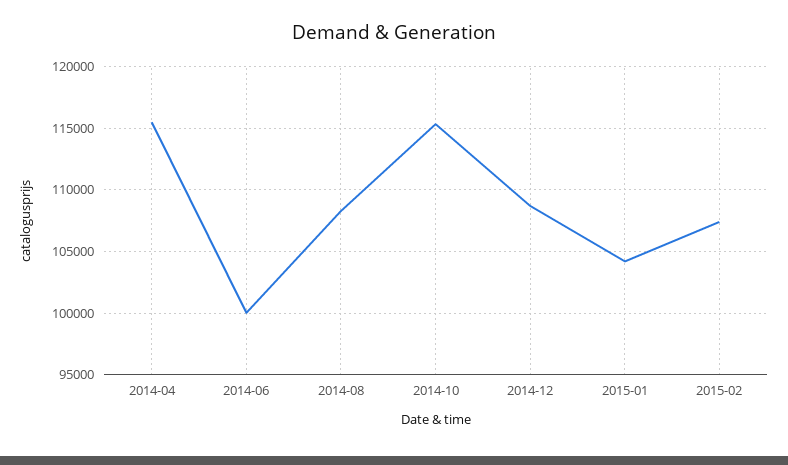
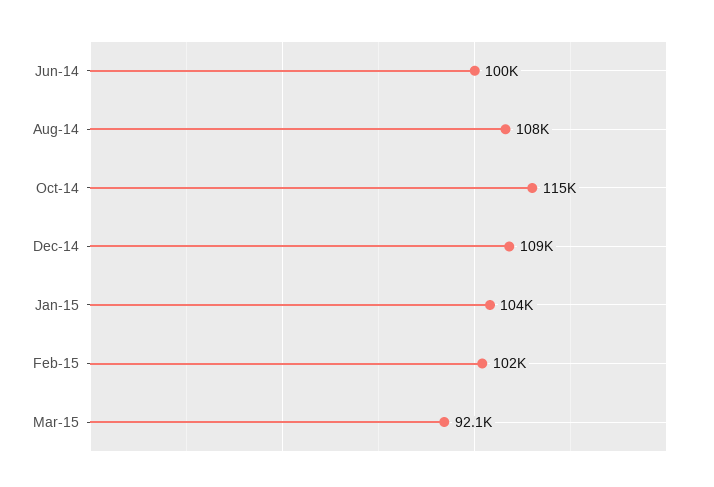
2014-04: 115500 -> none
2015-02: 107500 -> 102000
Mar-15: none -> 92100

